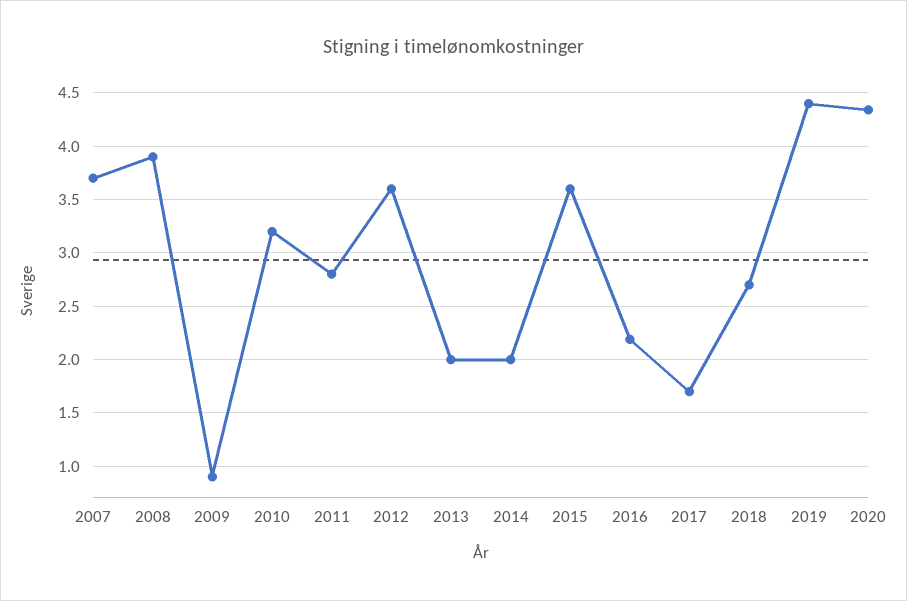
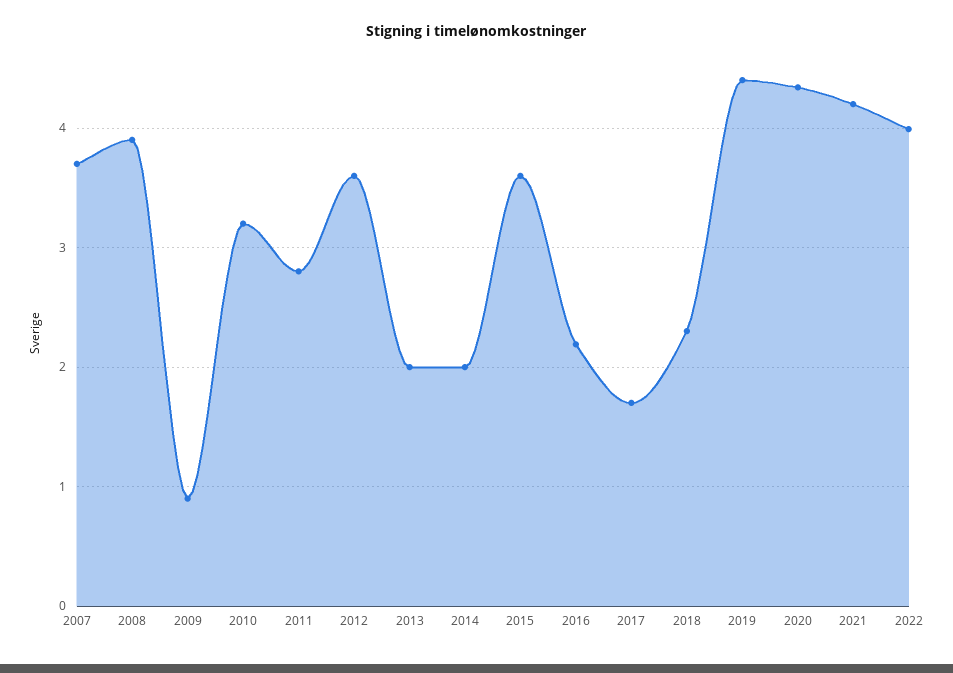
2018: 2.7 -> 2.3
2021: none -> 4.2
2022: none -> 4

